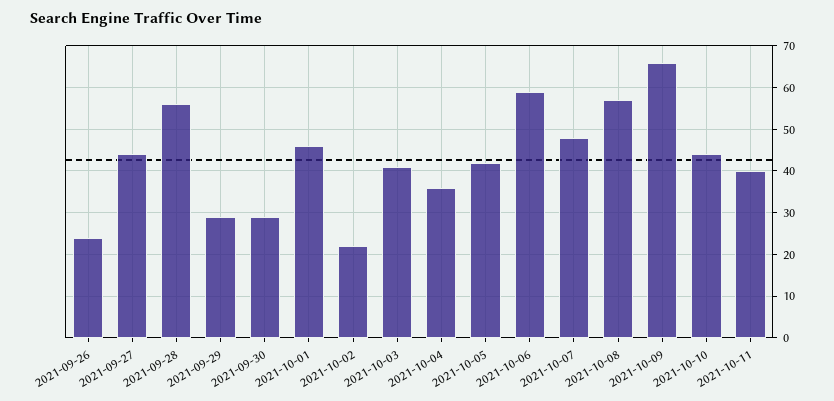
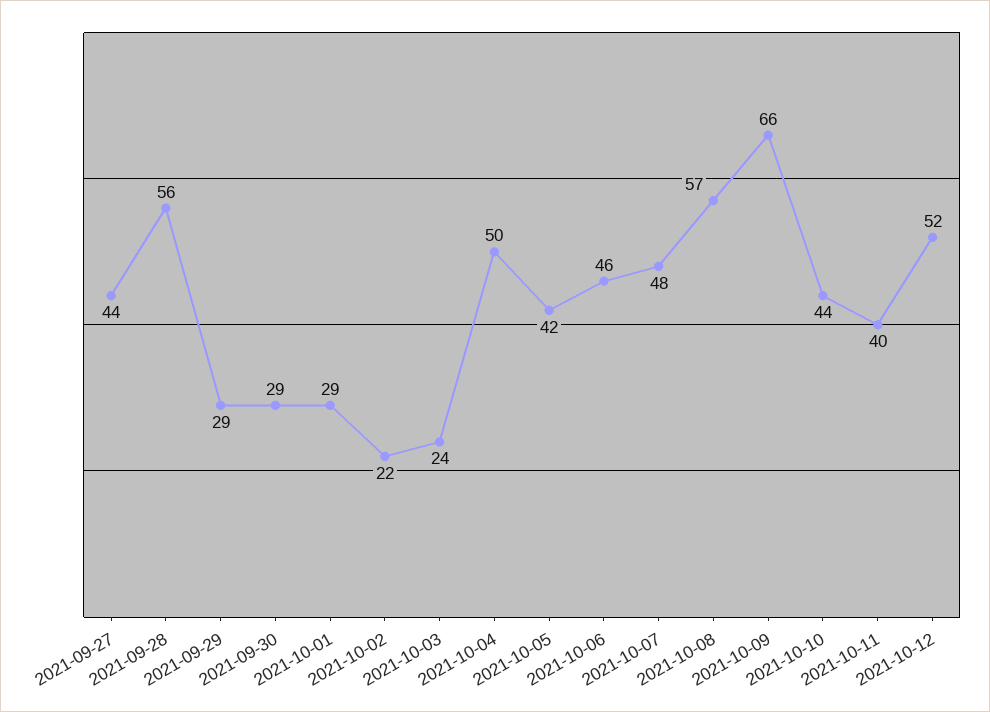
2021-09-26: 25 -> none
2021-10-01: 45 -> 29
2021-10-03: 40 -> 24
2021-10-04: 35 -> 50
2021-10-06: 60 -> 46
2021-10-12: none -> 52

